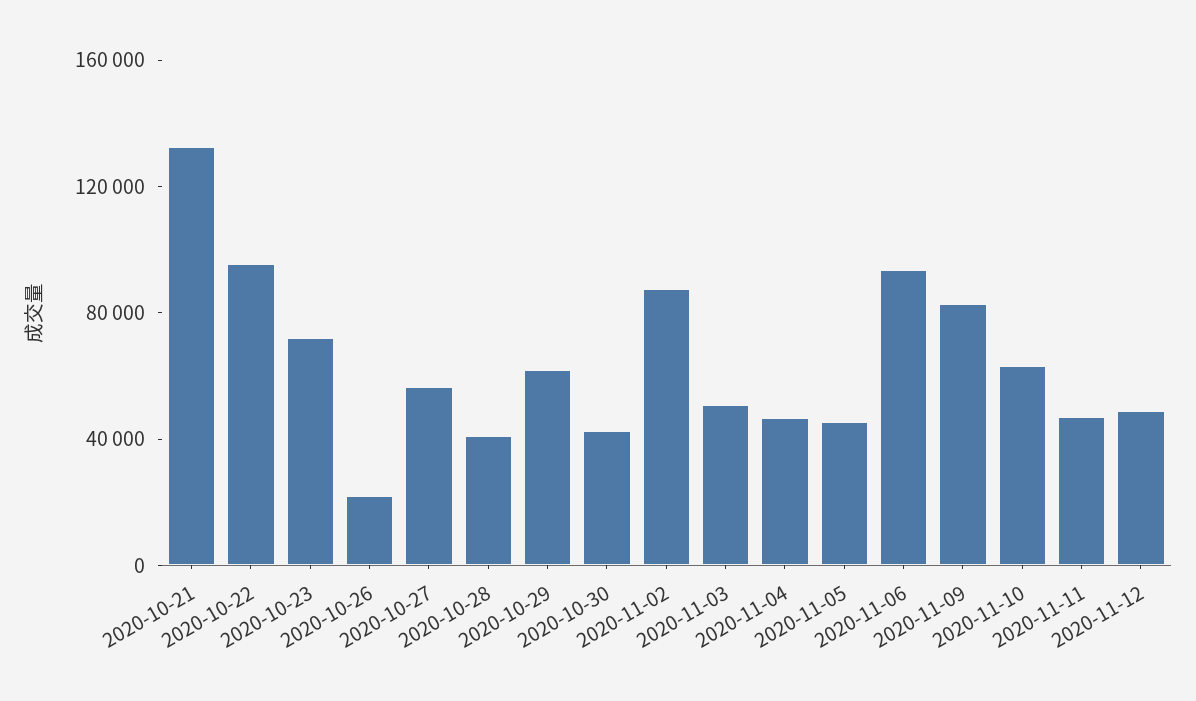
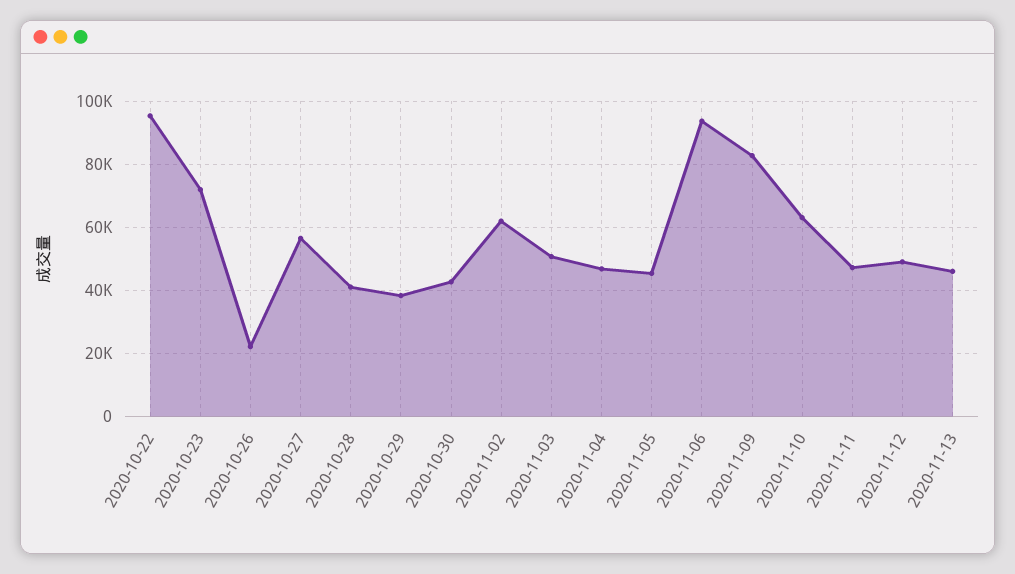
2020-10-21: 130000 -> none
2020-10-29: 60000 -> 38000
2020-11-02: 90000 -> 62000
2020-11-13: none -> 46000

